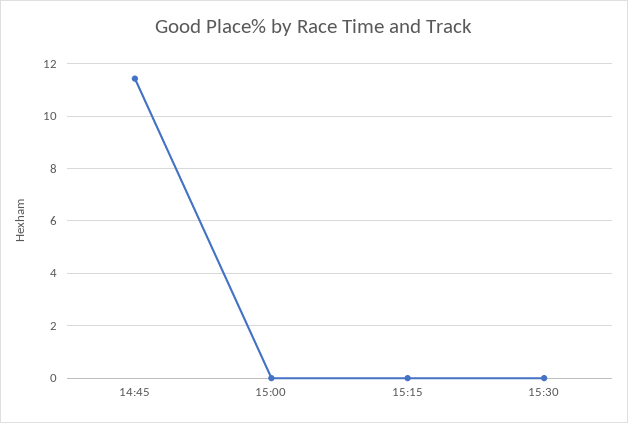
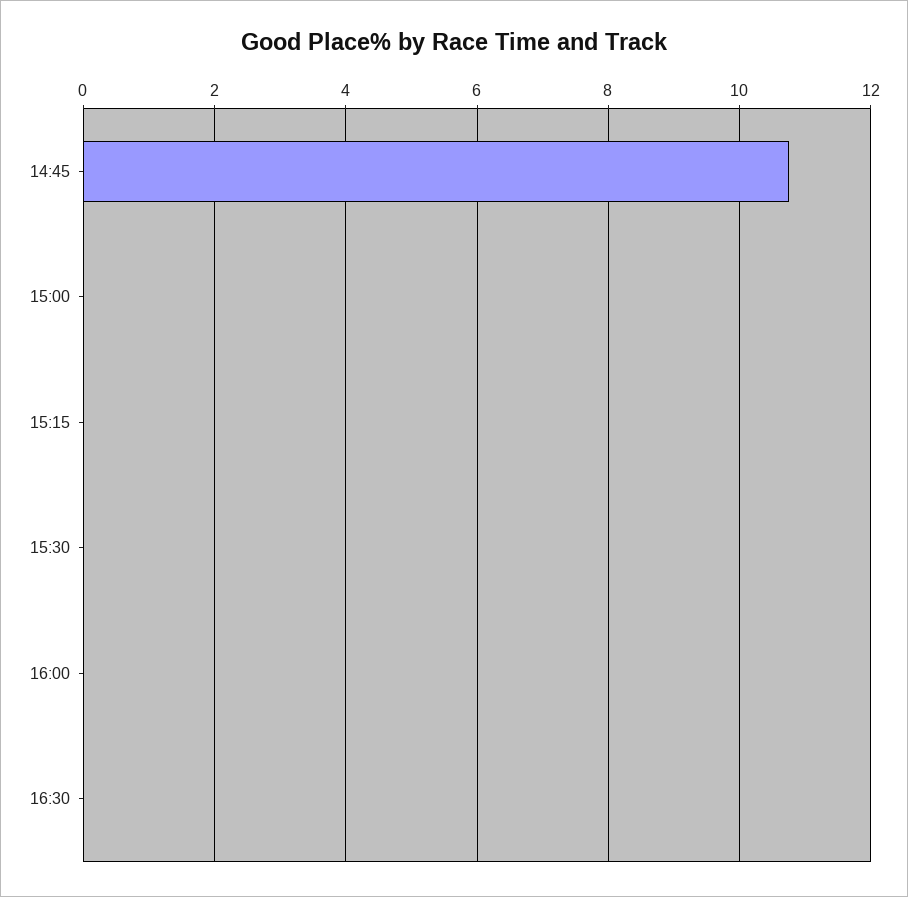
14:45: 11.5 -> 10.8
16:00: none -> 0
16:30: none -> 0

